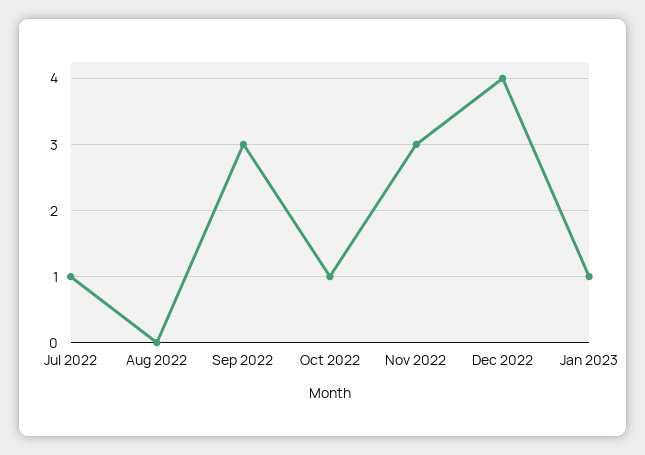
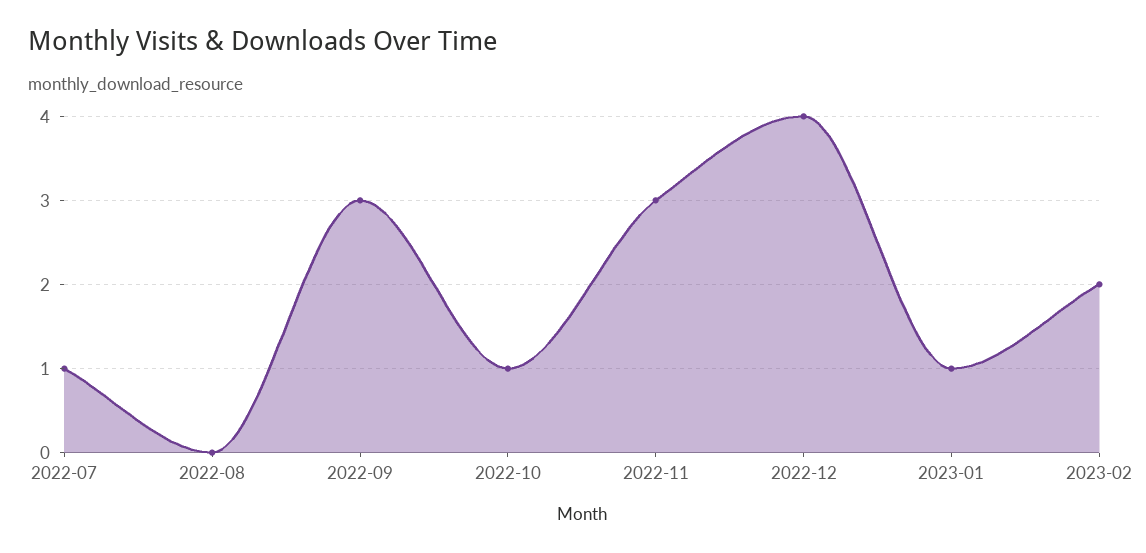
2023-02: none -> 2

